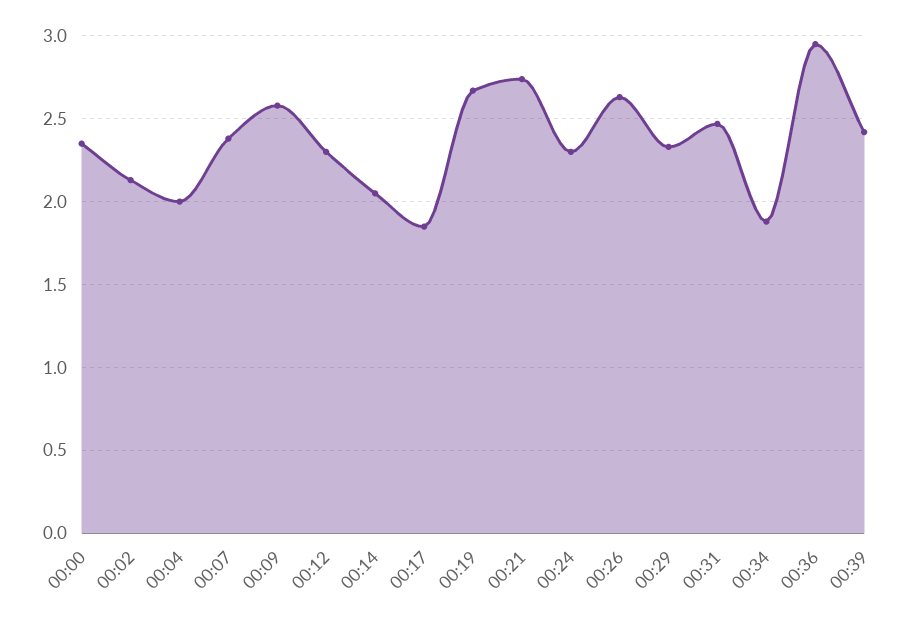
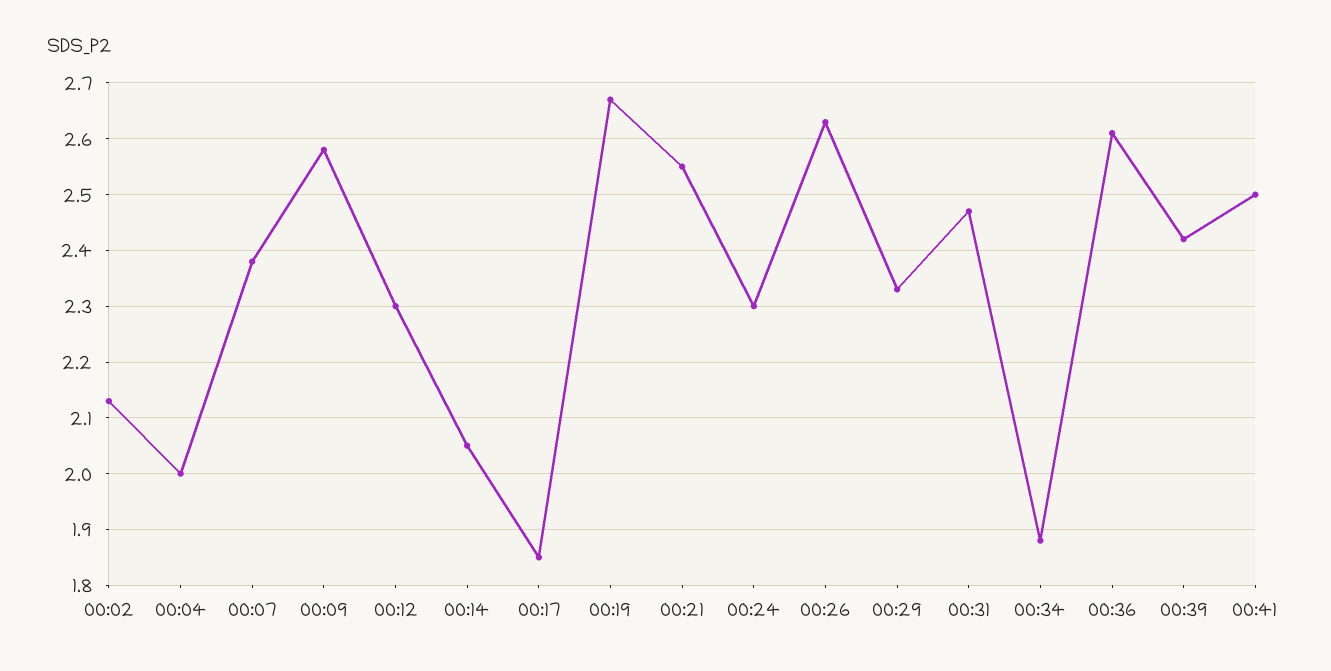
00:00: 2.35 -> none
00:21: 2.75 -> 2.55
00:36: 2.95 -> 2.6
00:41: none -> 2.5

